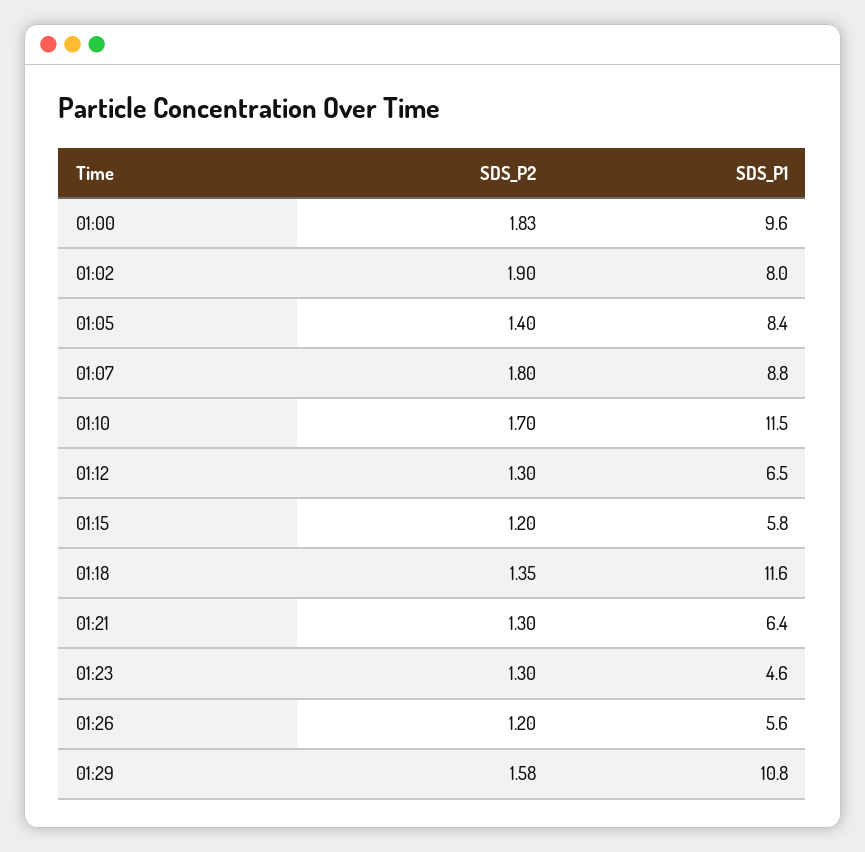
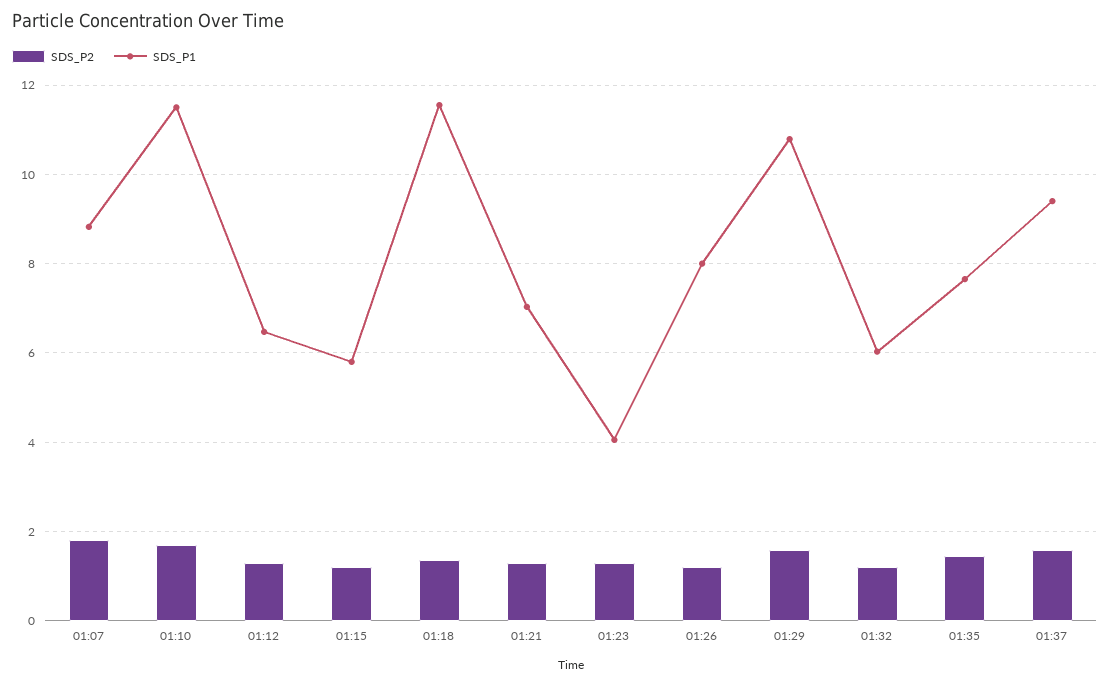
SDS_P2, 01:00: 1.83 -> none
SDS_P1, 01:00: 9.6 -> none
SDS_P2, 01:02: 1.9 -> none
SDS_P1, 01:02: 8 -> none
SDS_P2, 01:05: 1.4 -> none
SDS_P1, 01:05: 8.4 -> none
SDS_P1, 01:21: 6.4 -> 7
SDS_P1, 01:23: 4.6 -> 4
SDS_P1, 01:26: 5.6 -> 8
SDS_P2, 01:32: none -> 1.2
SDS_P1, 01:32: none -> 6
SDS_P2, 01:35: none -> 1.4
SDS_P1, 01:35: none -> 7.6
SDS_P2, 01:37: none -> 1.6
SDS_P1, 01:37: none -> 9.4

